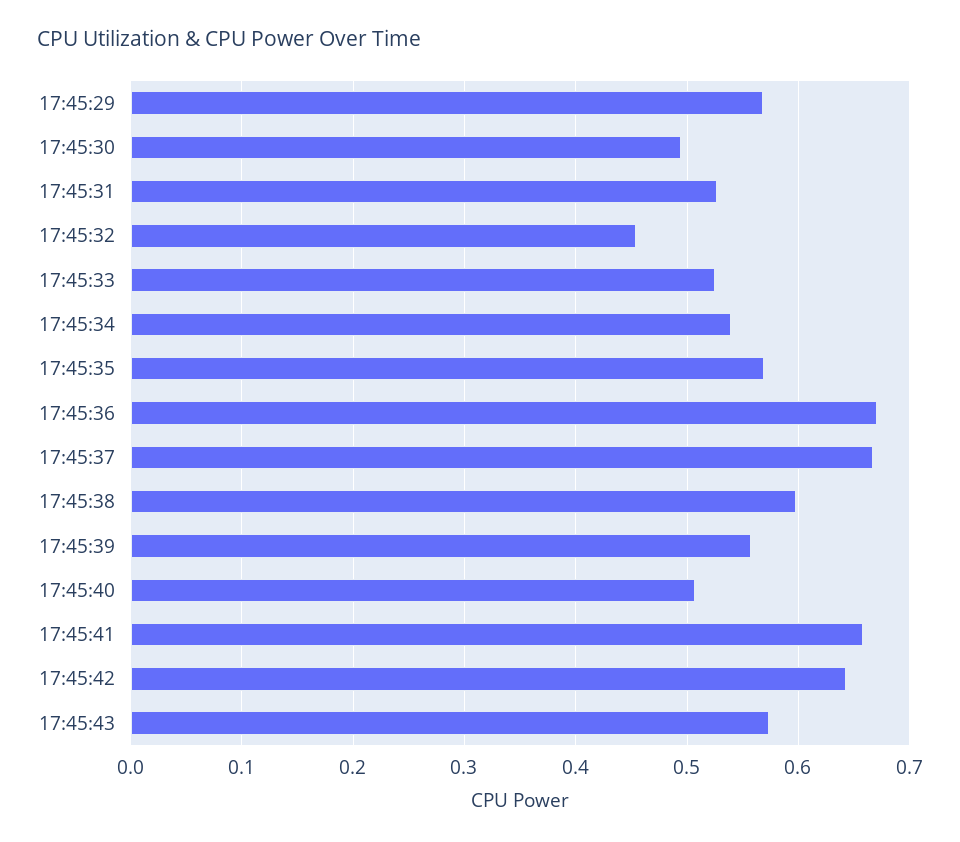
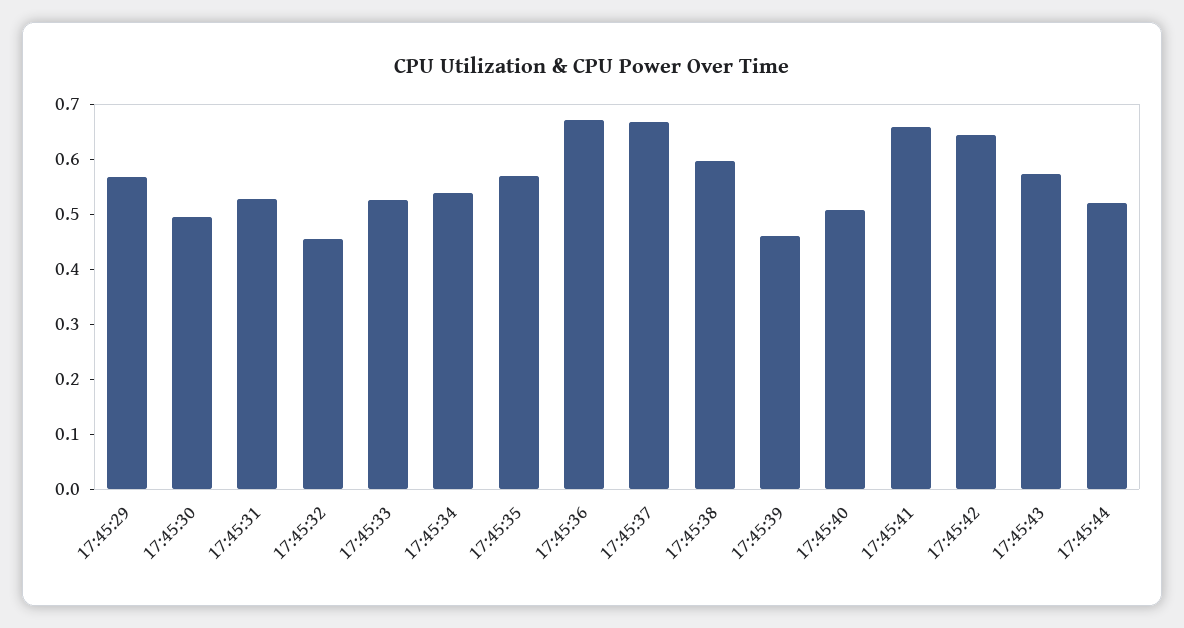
17:45:39: 0.56 -> 0.46
17:45:44: none -> 0.52

